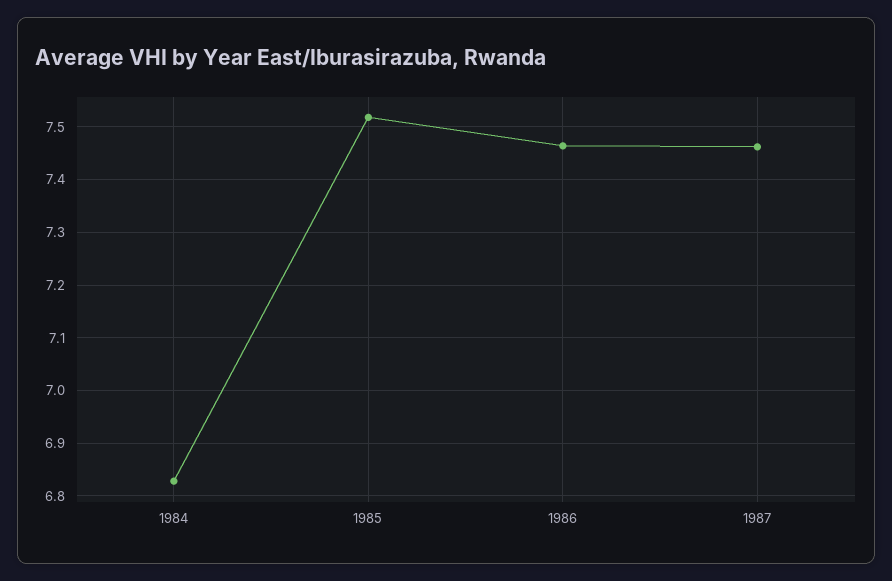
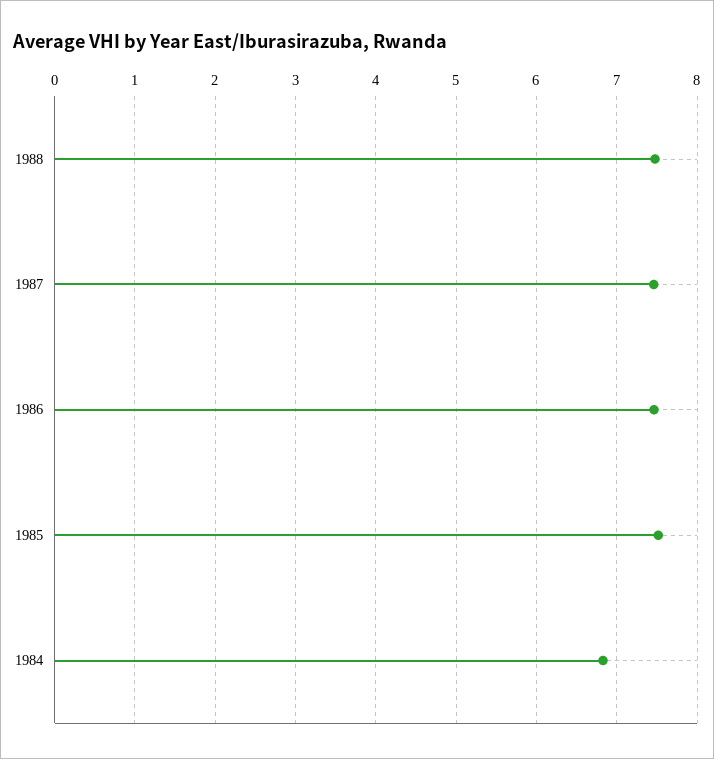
1988: none -> 7.5

